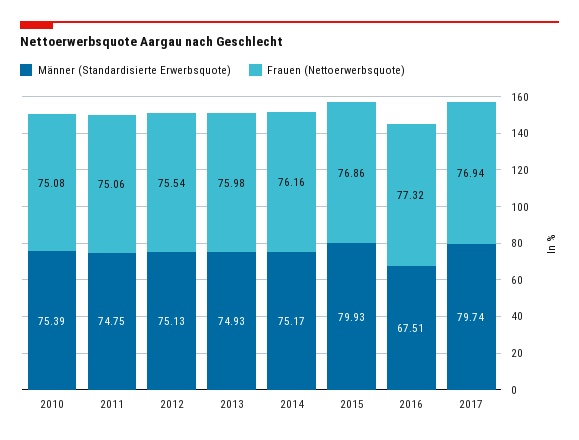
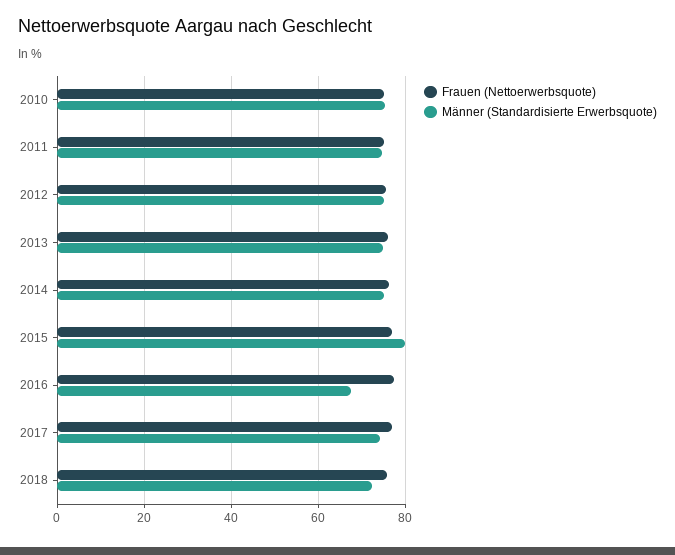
Männer (Standardisierte Erwerbsquote), 2017: 79.74 -> 74
Frauen (Nettoerwerbsquote), 2018: none -> 76
Männer (Standardisierte Erwerbsquote), 2018: none -> 72

